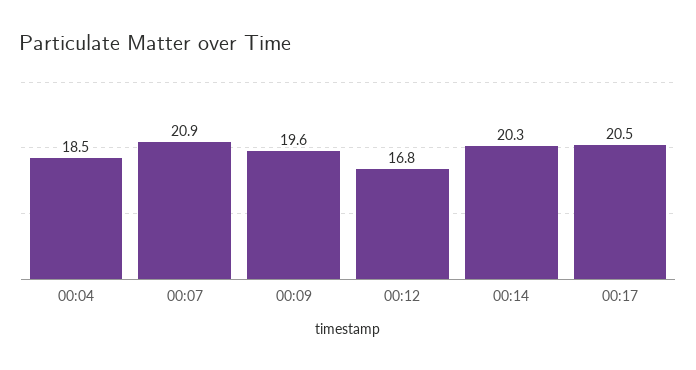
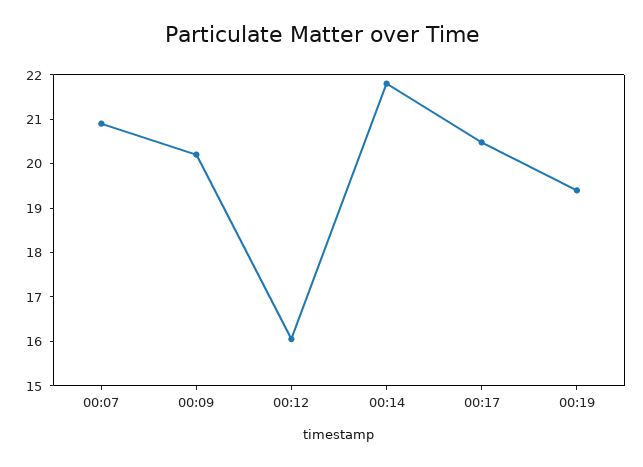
00:04: 18.5 -> none
00:09: 19.6 -> 20.2
00:12: 16.8 -> 16
00:14: 20.3 -> 21.8
00:19: none -> 19.4

